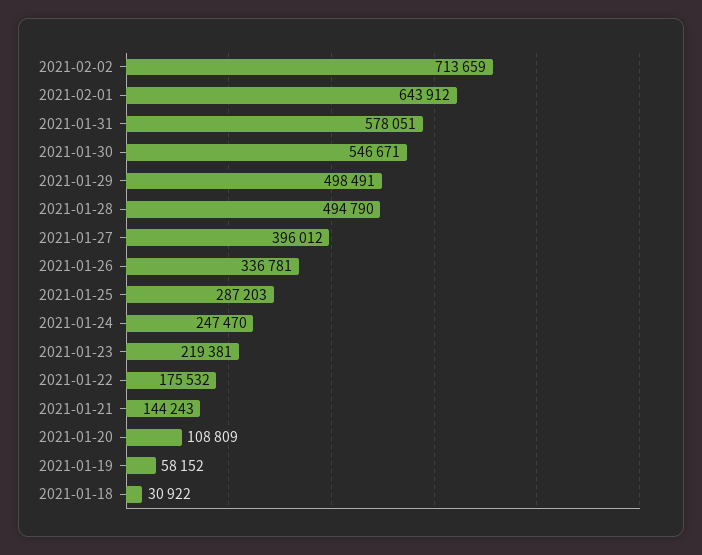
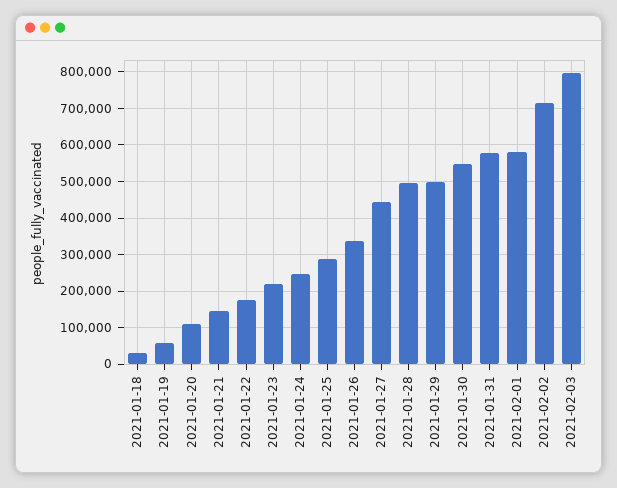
2021-02-01: 643912 -> 580000
2021-01-27: 396012 -> 440000
2021-02-03: none -> 800000

